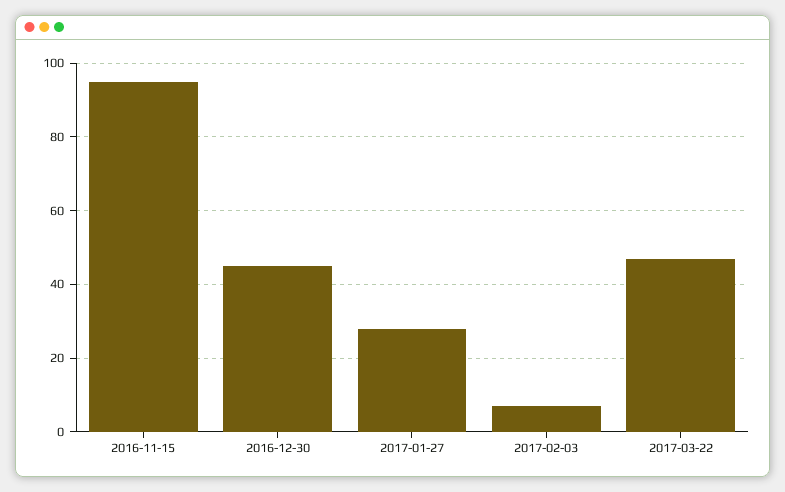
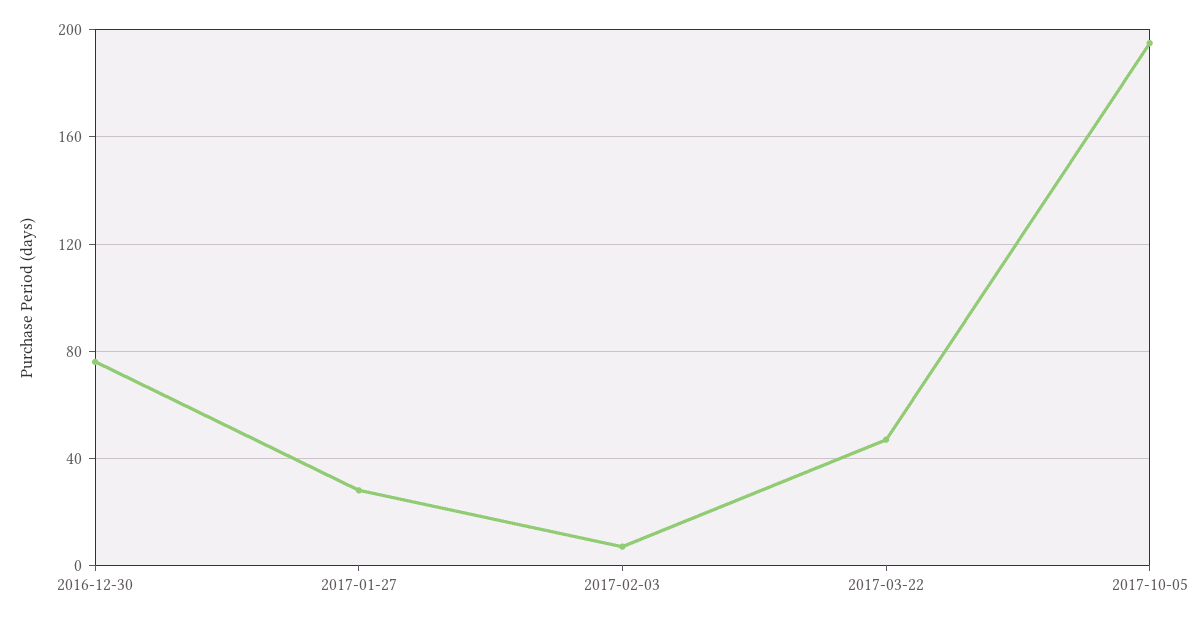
2016-11-15: 95 -> none
2016-12-30: 45 -> 75
2017-10-05: none -> 195

